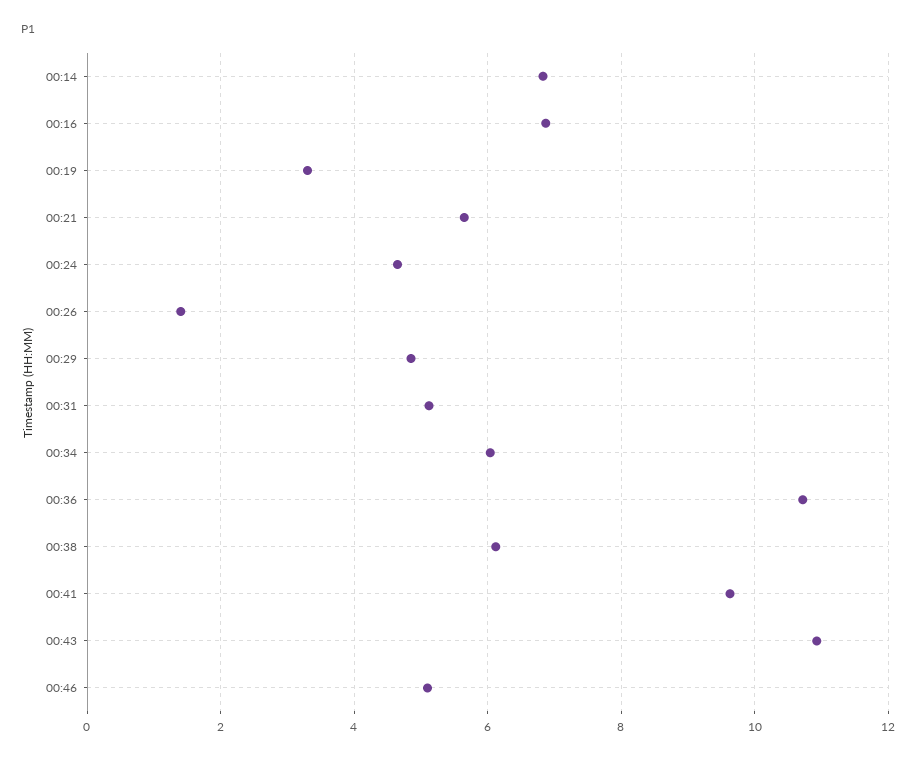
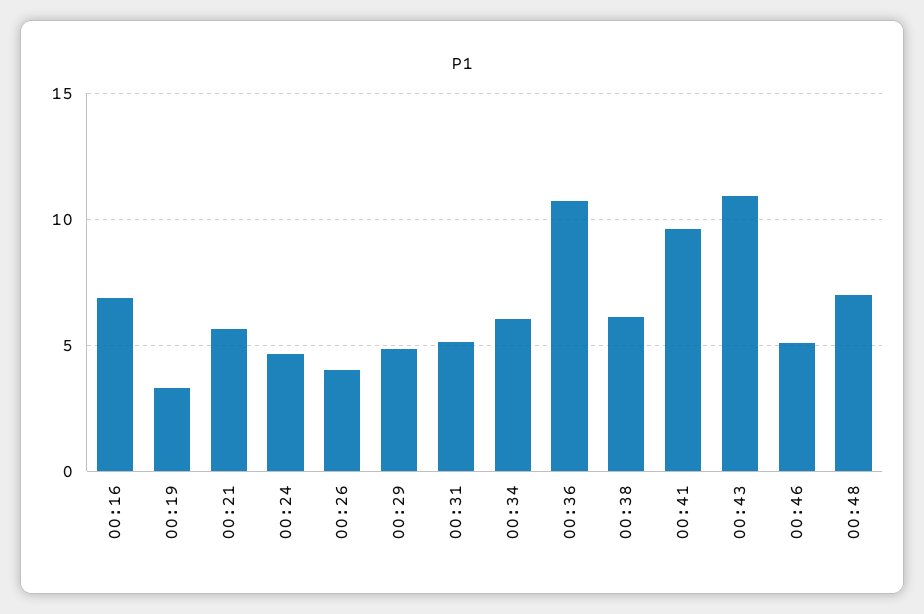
00:14: 6.8 -> none
00:26: 1.4 -> 4
00:48: none -> 7

